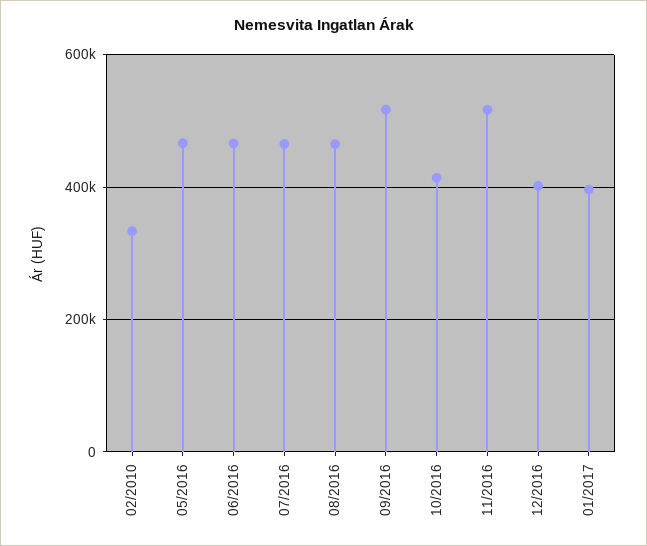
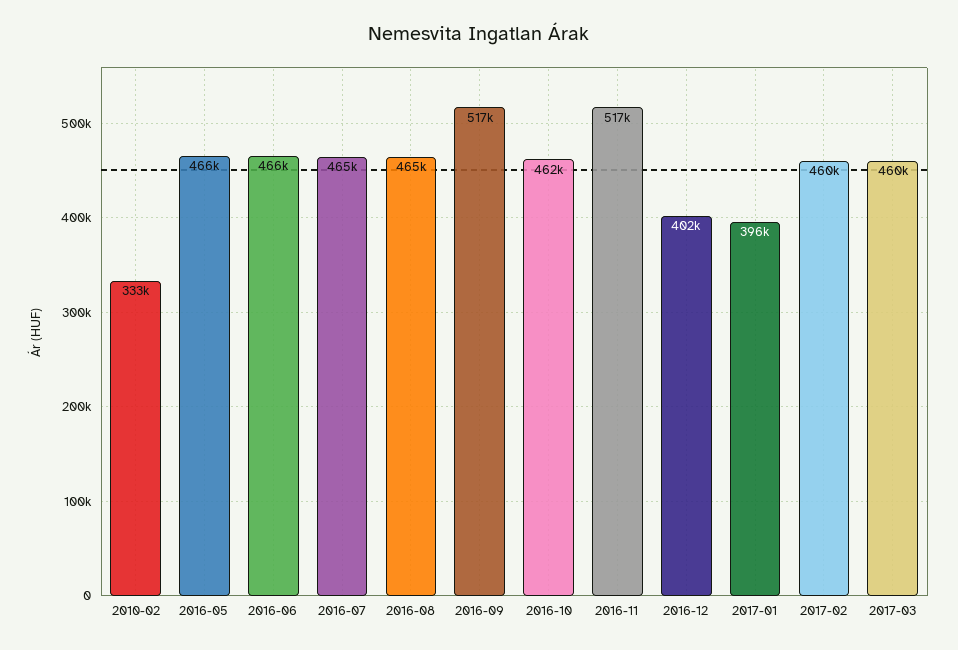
10/2016: 420000 -> 462000
2017-02: none -> 460000
2017-03: none -> 460000

